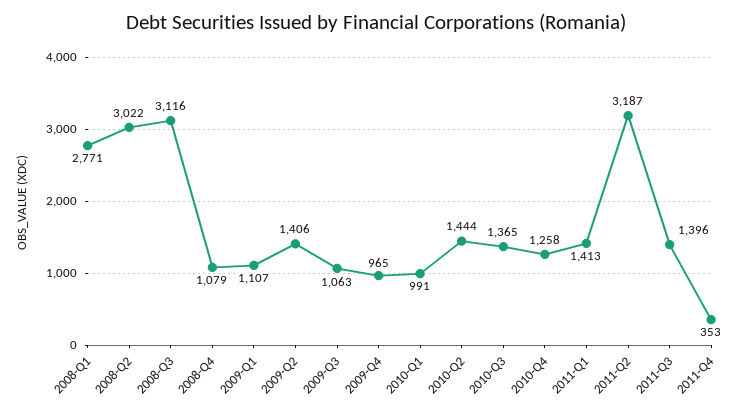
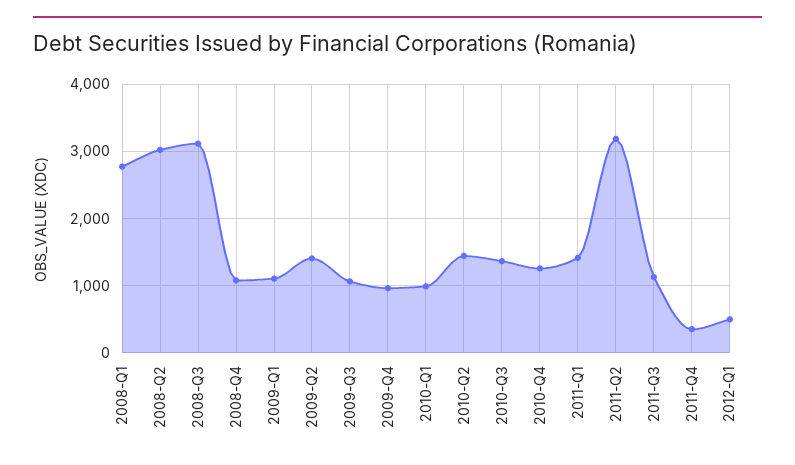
2011-Q3: 1396 -> 1100
2012-Q1: none -> 500

